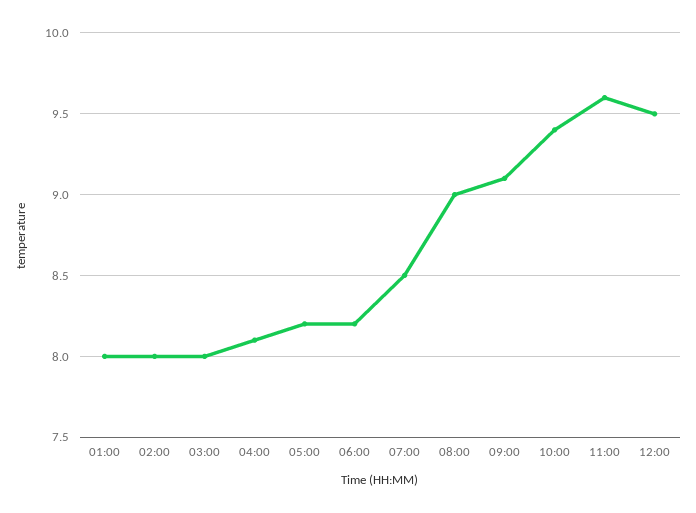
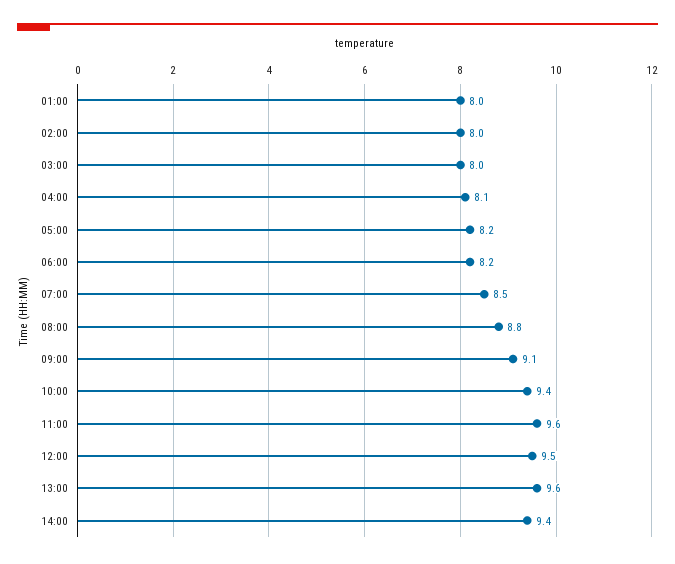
08:00: 9 -> 8.8
13:00: none -> 9.6
14:00: none -> 9.4

